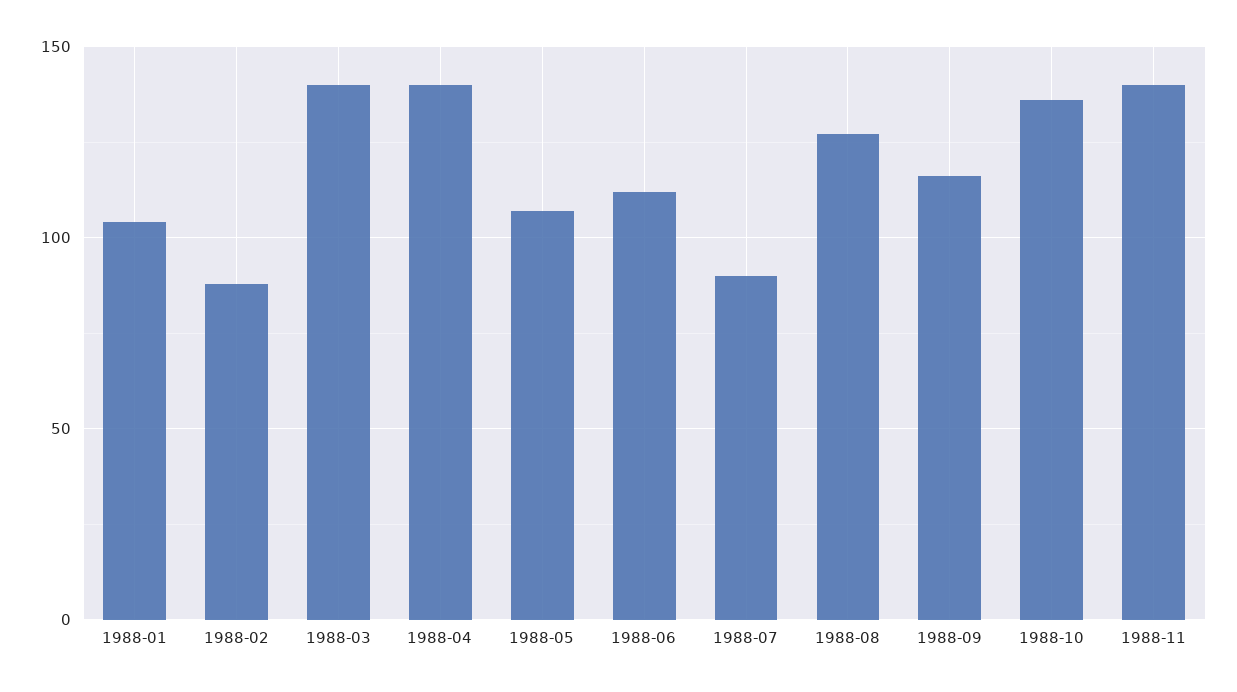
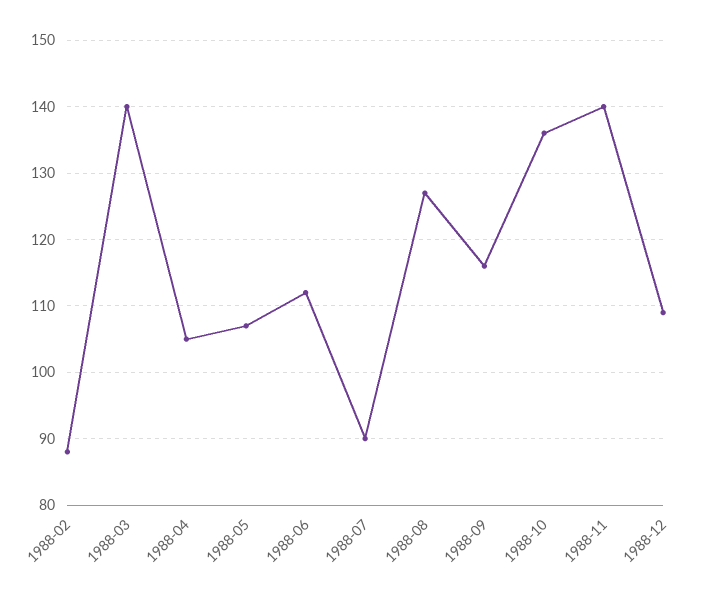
1988-01: 105 -> none
1988-04: 140 -> 105
1988-12: none -> 109

